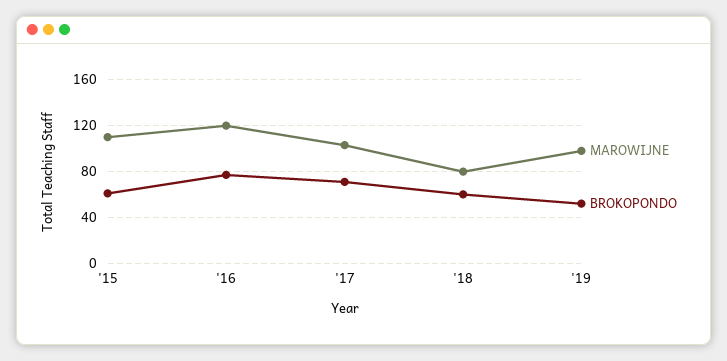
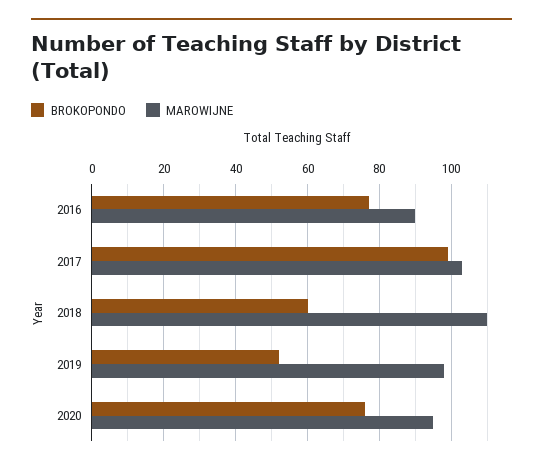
MAROWIJNE, '15: 110 -> none
BROKOPONDO, '15: 60 -> none
MAROWIJNE, '16: 120 -> 90
BROKOPONDO, '17: 70 -> 100
MAROWIJNE, '18: 80 -> 110
BROKOPONDO, 2020: none -> 75
MAROWIJNE, 2020: none -> 95

